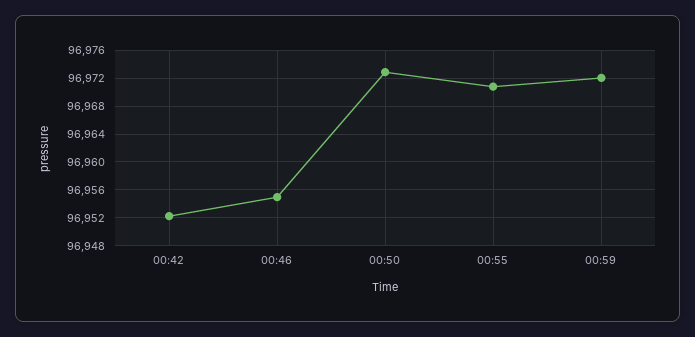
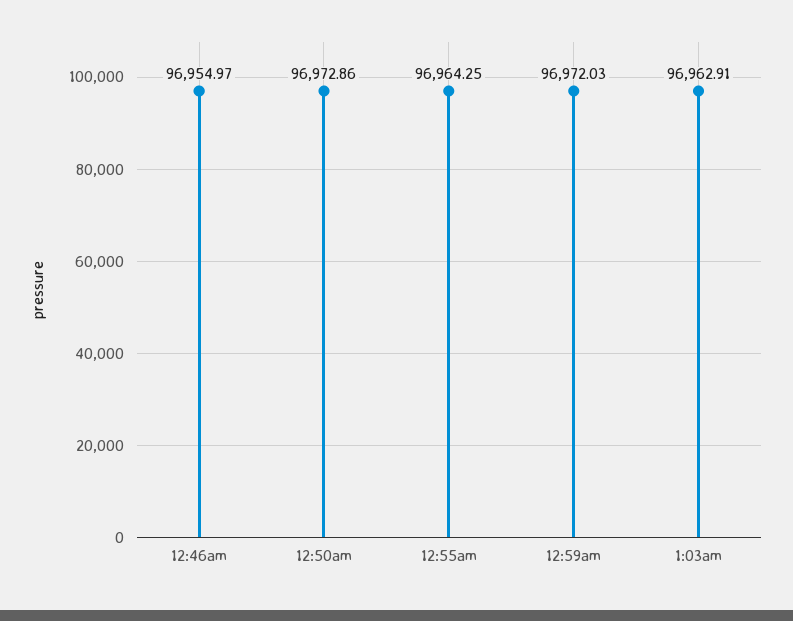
00:42: 96952 -> none
00:55: 96971 -> 96964.25
1:03am: none -> 96962.91

